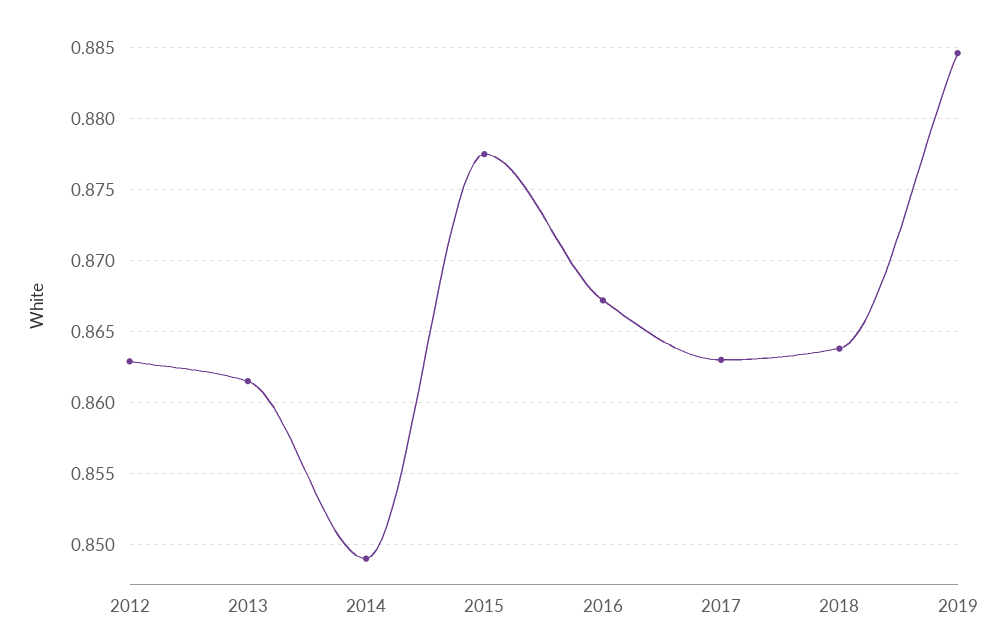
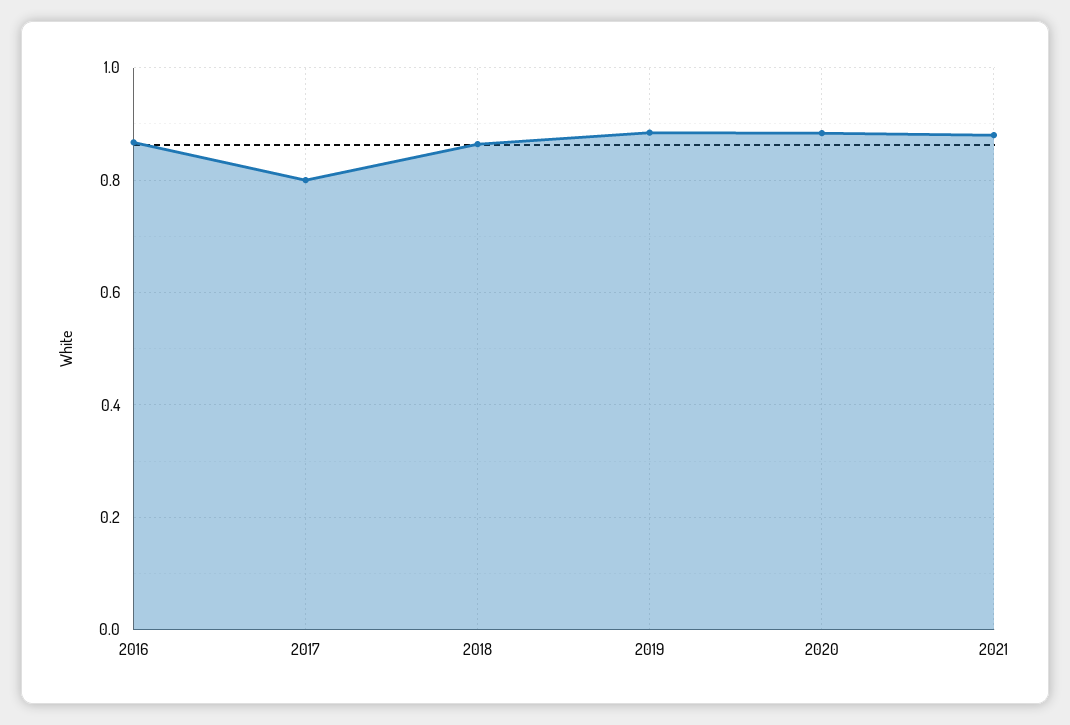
2012: 0.863 -> none
2013: 0.8615 -> none
2014: 0.849 -> none
2015: 0.8775 -> none
2017: 0.863 -> 0.8
2020: none -> 0.88
2021: none -> 0.88

